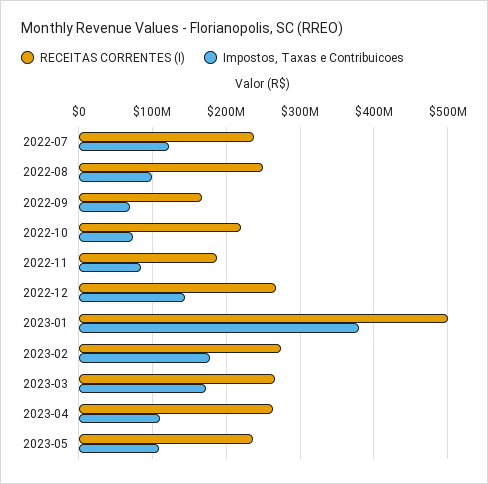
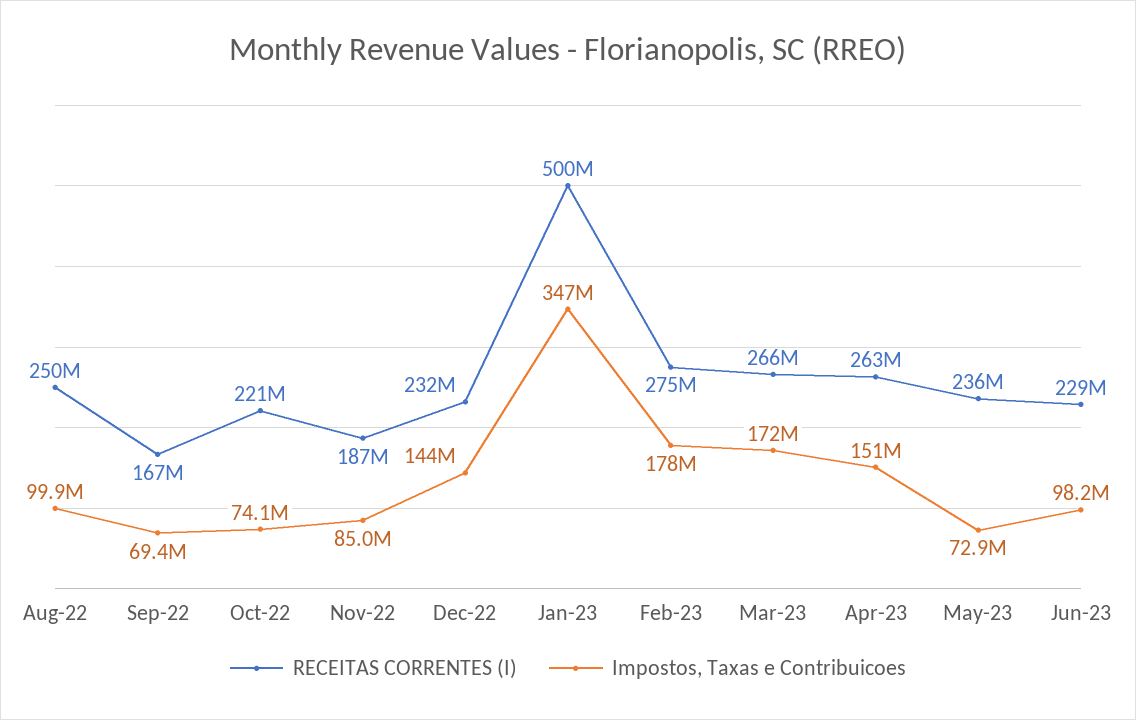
RECEITAS CORRENTES (I), 2022-07: 240000000 -> none
Impostos, Taxas e Contribuicoes, 2022-07: 120000000 -> none
RECEITAS CORRENTES (I), 2022-12: 270000000 -> 232000000
Impostos, Taxas e Contribuicoes, 2023-01: 380000000 -> 347000000
Impostos, Taxas e Contribuicoes, 2023-04: 110000000 -> 151000000
Impostos, Taxas e Contribuicoes, 2023-05: 110000000 -> 72900000
RECEITAS CORRENTES (I), Jun-23: none -> 229000000
Impostos, Taxas e Contribuicoes, Jun-23: none -> 98200000

